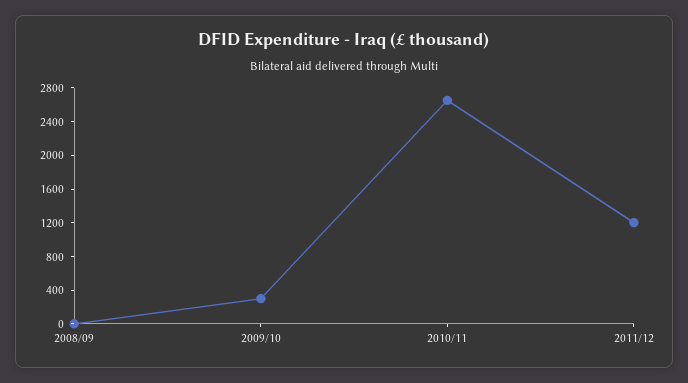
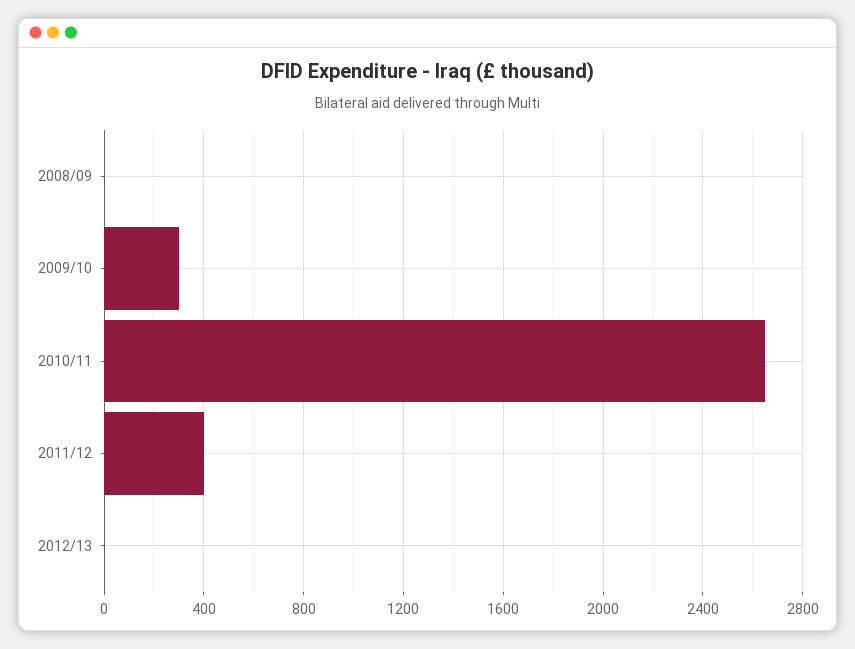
2011/12: 1200 -> 400
2012/13: none -> 0

